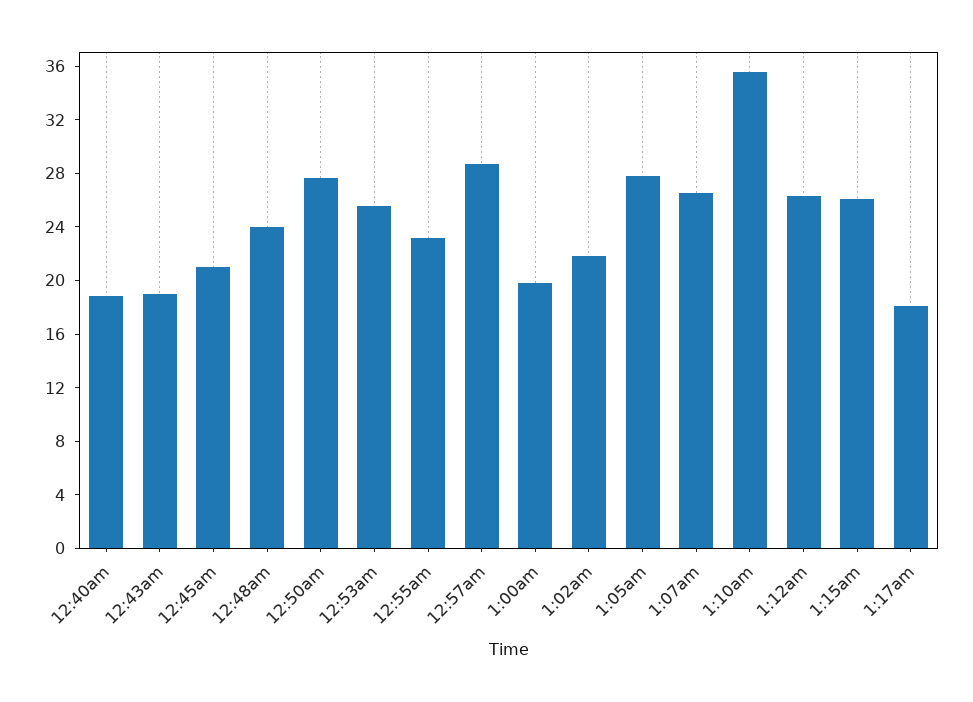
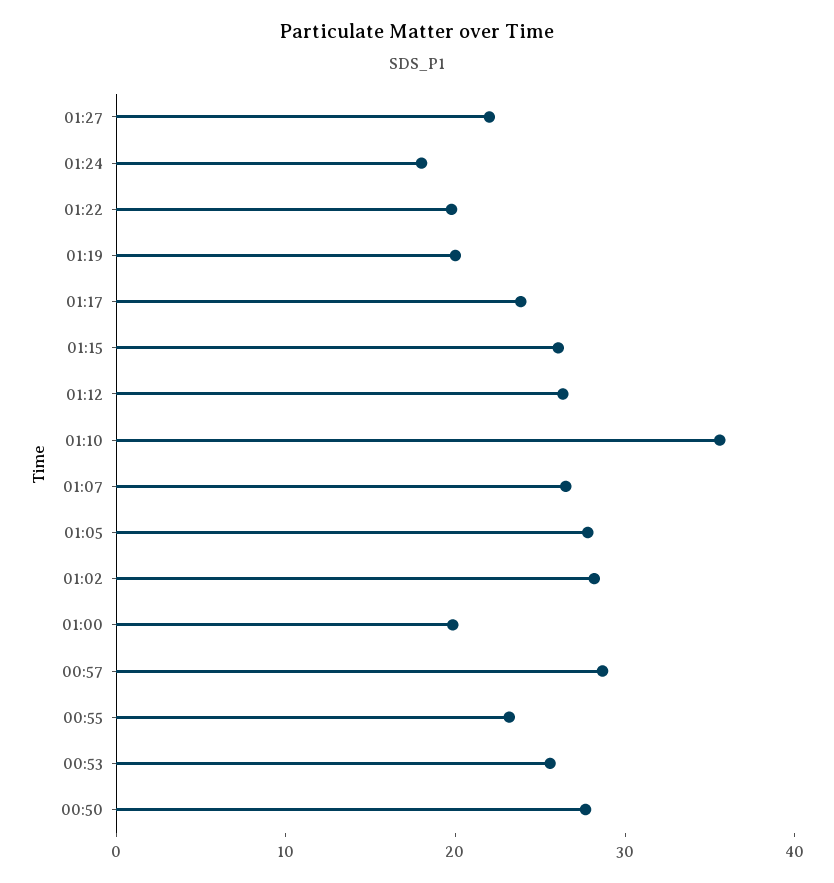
12:40am: 19 -> none
12:43am: 19 -> none
12:45am: 21 -> none
12:48am: 24 -> none
1:02am: 22 -> 28
1:17am: 18 -> 24
01:27: none -> 22
01:24: none -> 18
01:22: none -> 20
01:19: none -> 20

